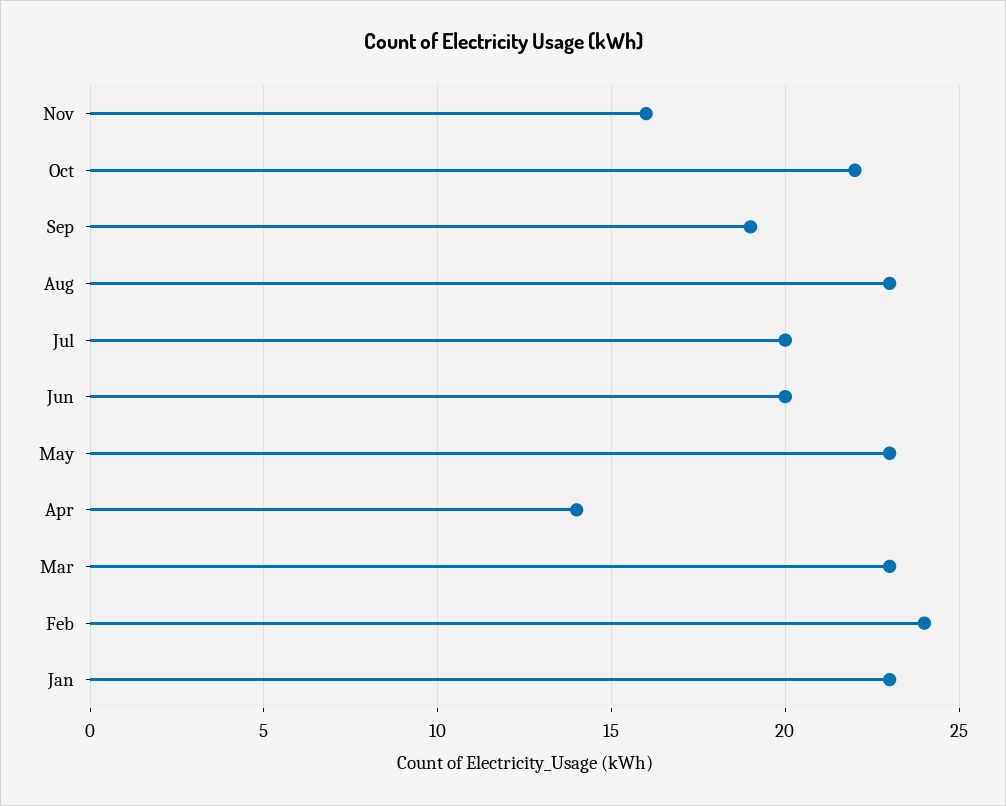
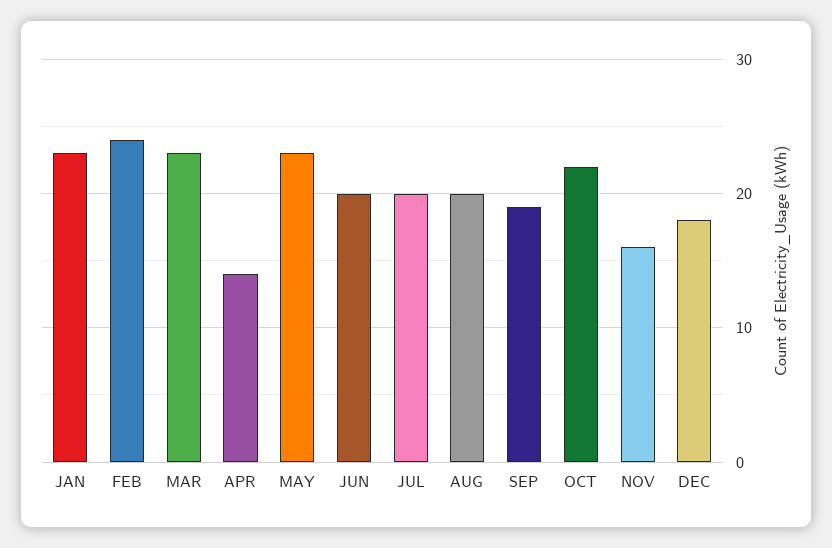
Aug: 23 -> 20
DEC: none -> 18

